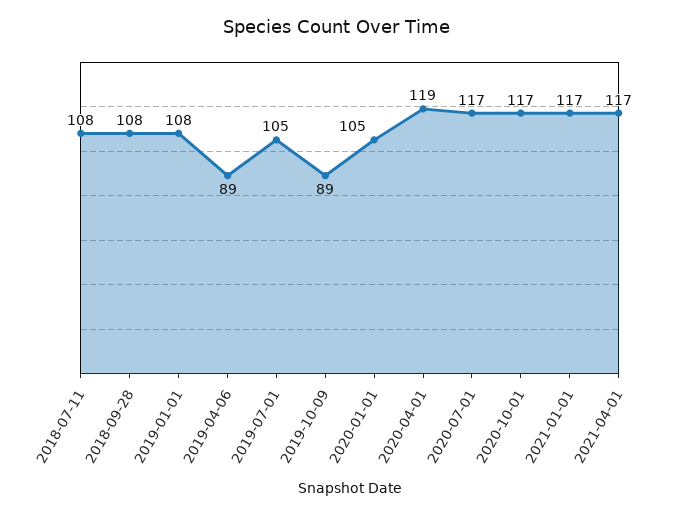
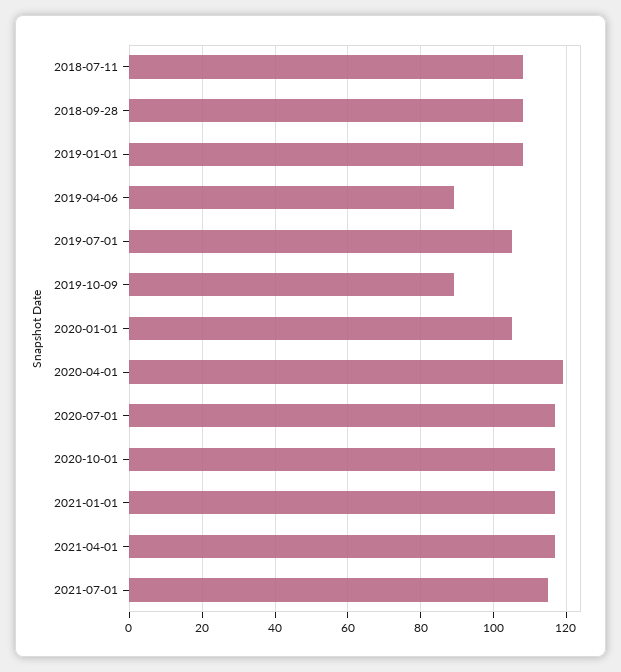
2021-07-01: none -> 115

